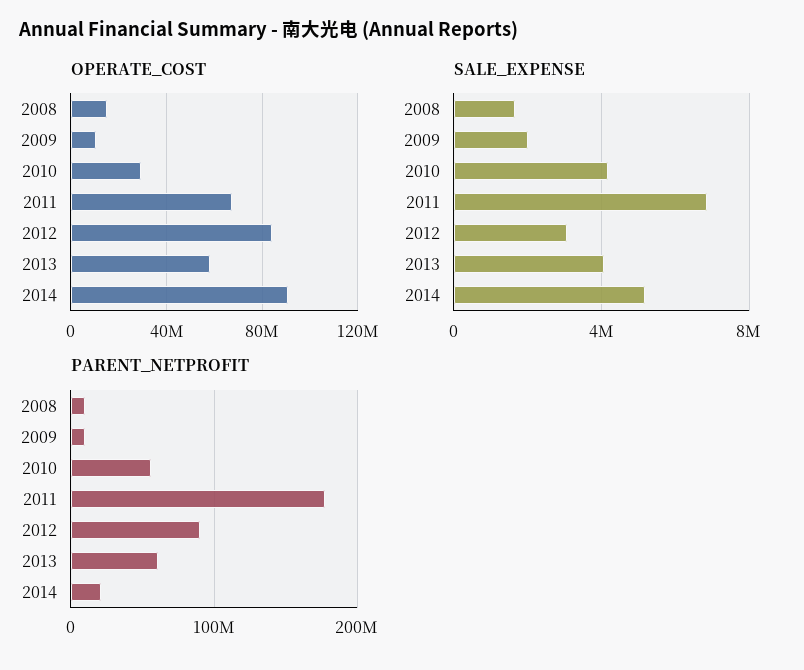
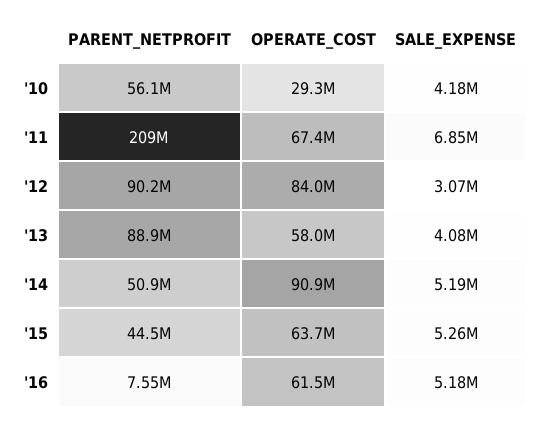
OPERATE_COST, 2008: 15000000 -> none
OPERATE_COST, 2009: 10000000 -> none
SALE_EXPENSE, 2008: 1500000 -> none
SALE_EXPENSE, 2009: 2000000 -> none
PARENT_NETPROFIT, 2008: 10000000 -> none
PARENT_NETPROFIT, 2009: 10000000 -> none
PARENT_NETPROFIT, 2011: 180000000 -> 209000000
PARENT_NETPROFIT, 2013: 60000000 -> 88900000
PARENT_NETPROFIT, 2014: 20000000 -> 50900000
PARENT_NETPROFIT, '15: none -> 44500000
OPERATE_COST, '15: none -> 63700000
SALE_EXPENSE, '15: none -> 5260000
PARENT_NETPROFIT, '16: none -> 7550000
OPERATE_COST, '16: none -> 61500000
SALE_EXPENSE, '16: none -> 5180000

